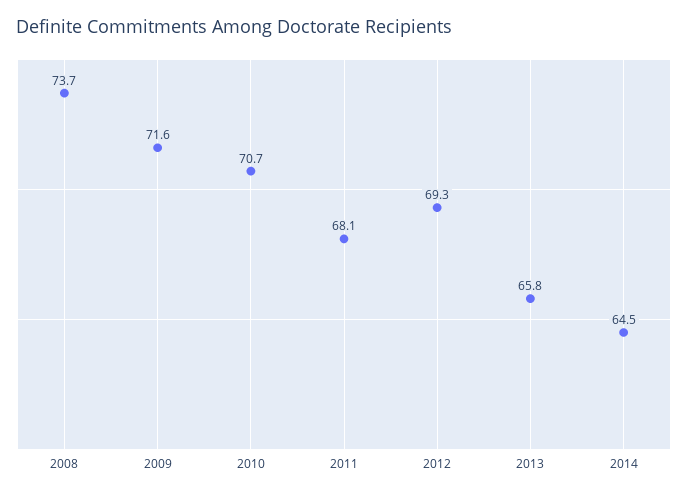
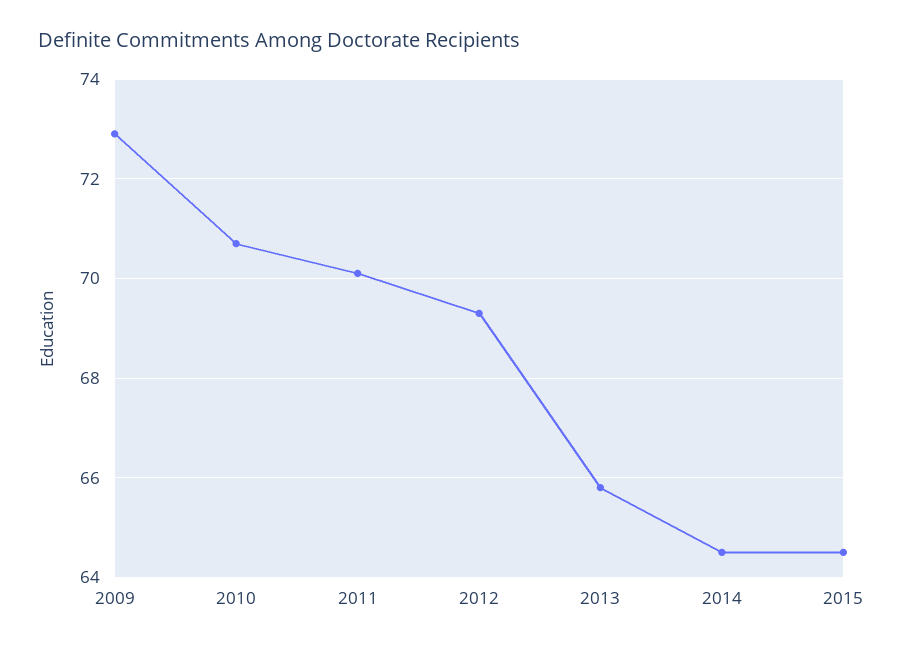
2008: 73.7 -> none
2009: 71.6 -> 73
2011: 68.1 -> 70
2015: none -> 64.5

